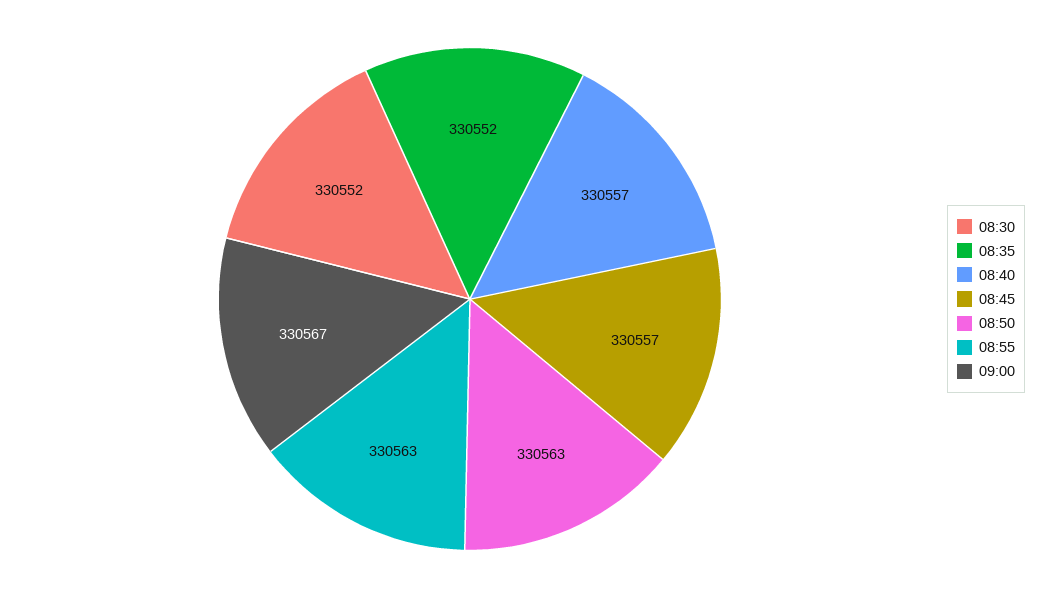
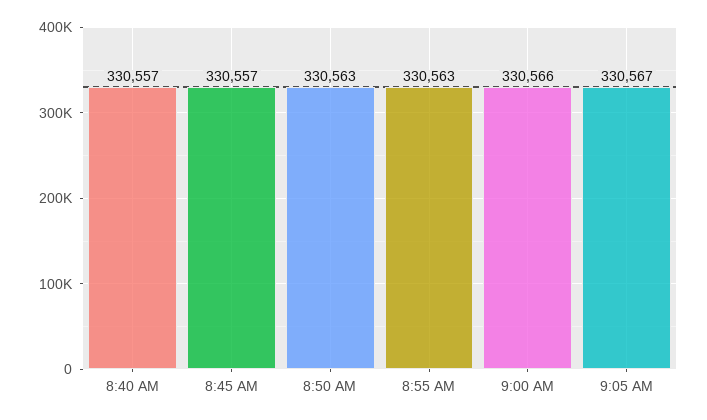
08:30: 330552 -> none
08:35: 330552 -> none
09:00: 330567 -> 330566
9:05 AM: none -> 330567

